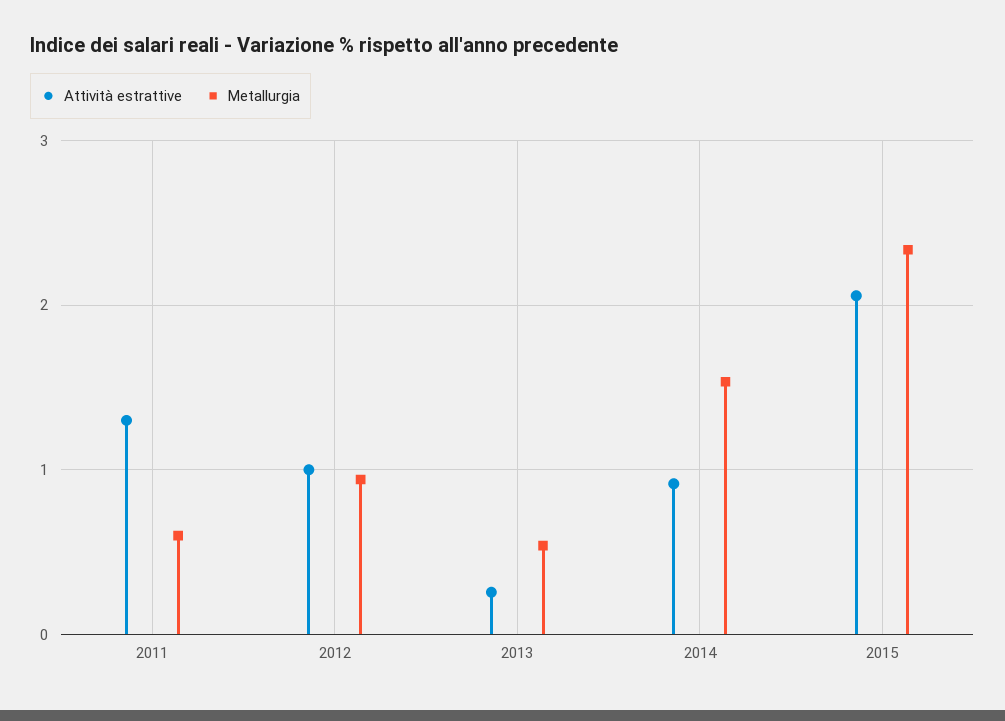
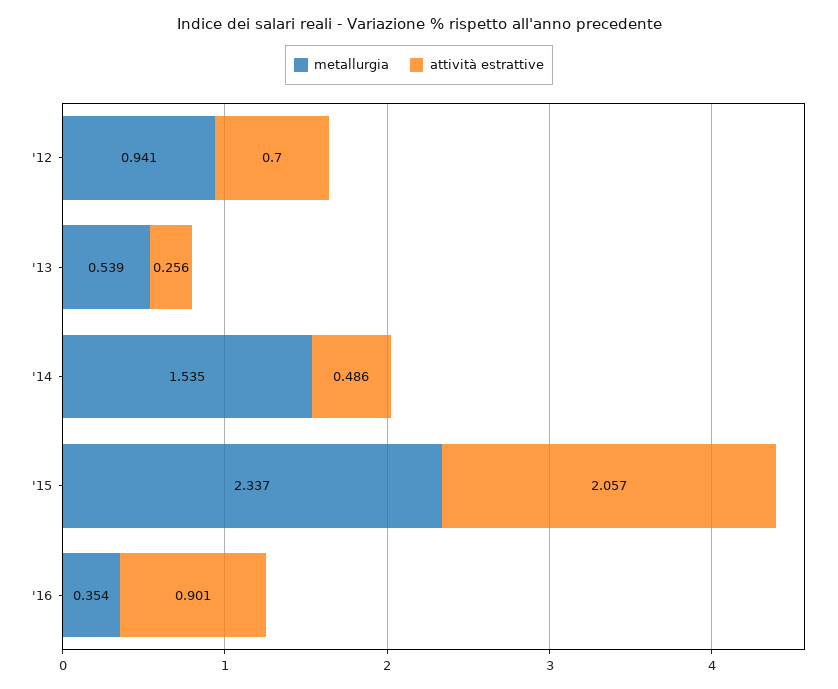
Attività estrattive, 2011: 1.3 -> none
Metallurgia, 2011: 0.6 -> none
Attività estrattive, 2012: 1 -> 0.7
Attività estrattive, 2014: 0.9 -> 0.486
Metallurgia, '16: none -> 0.354
Attività estrattive, '16: none -> 0.901

